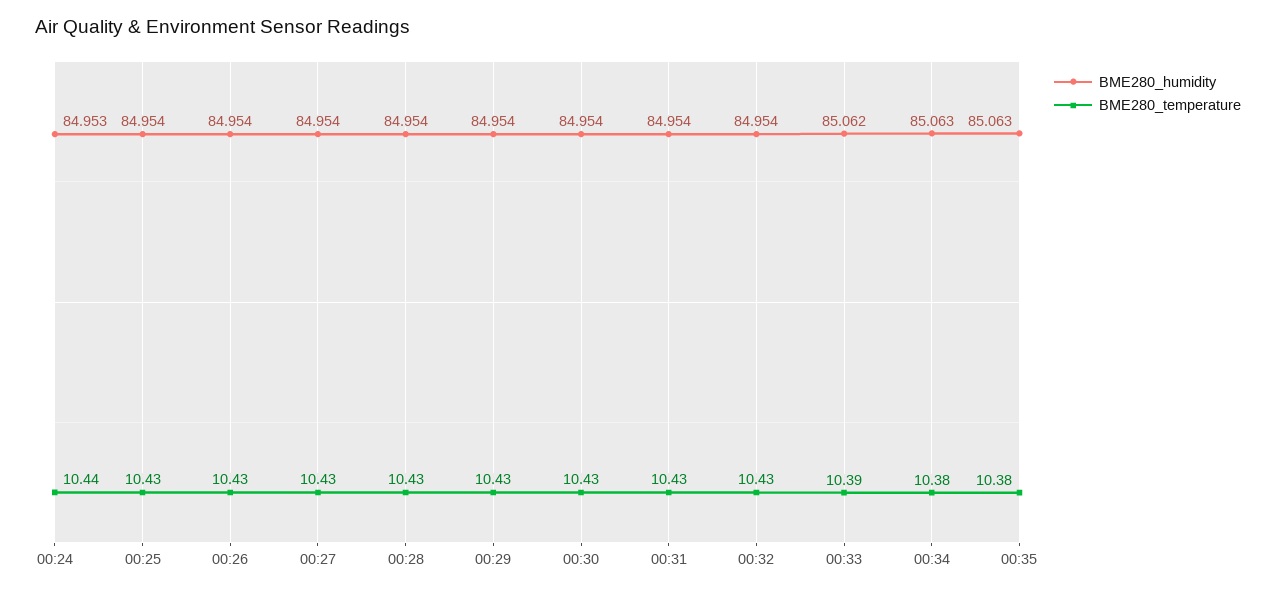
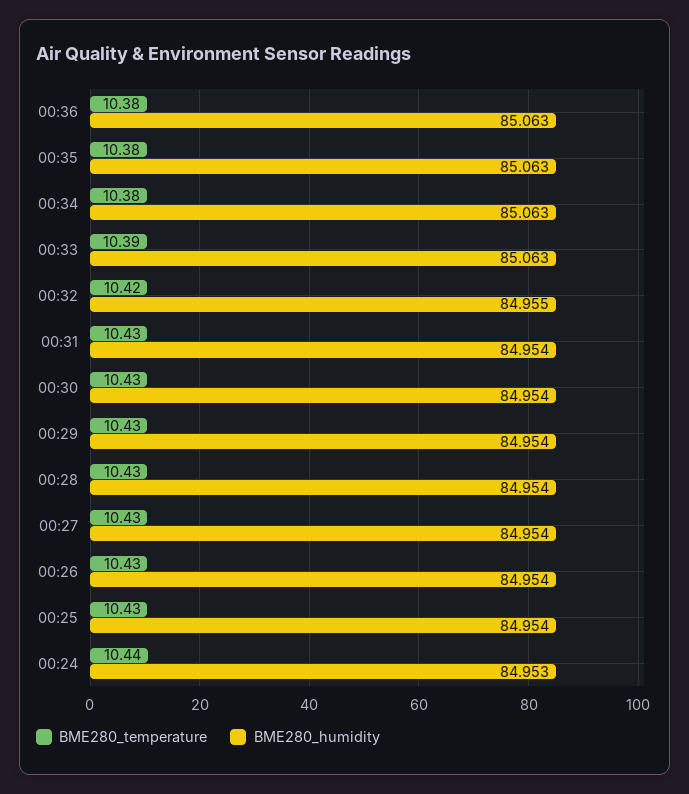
BME280_humidity, 00:32: 84.954 -> 84.955
BME280_temperature, 00:32: 10.43 -> 10.42
BME280_humidity, 00:33: 85.062 -> 85.063
BME280_temperature, 00:36: none -> 10.38
BME280_humidity, 00:36: none -> 85.063

